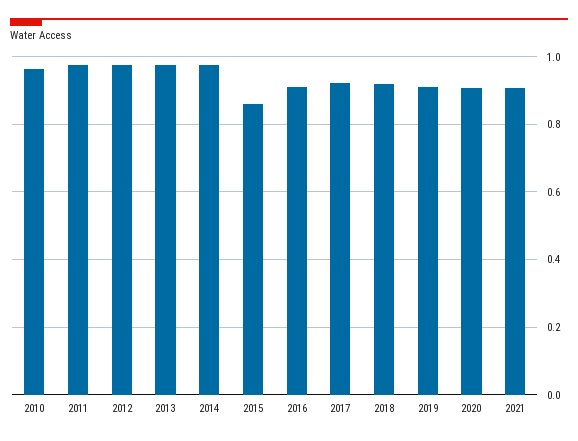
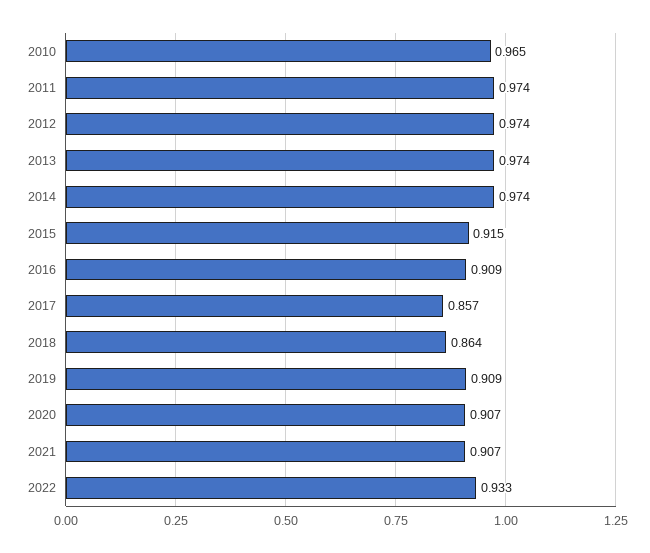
2015: 0.86 -> 0.915
2017: 0.92 -> 0.857
2018: 0.92 -> 0.864
2022: none -> 0.933

